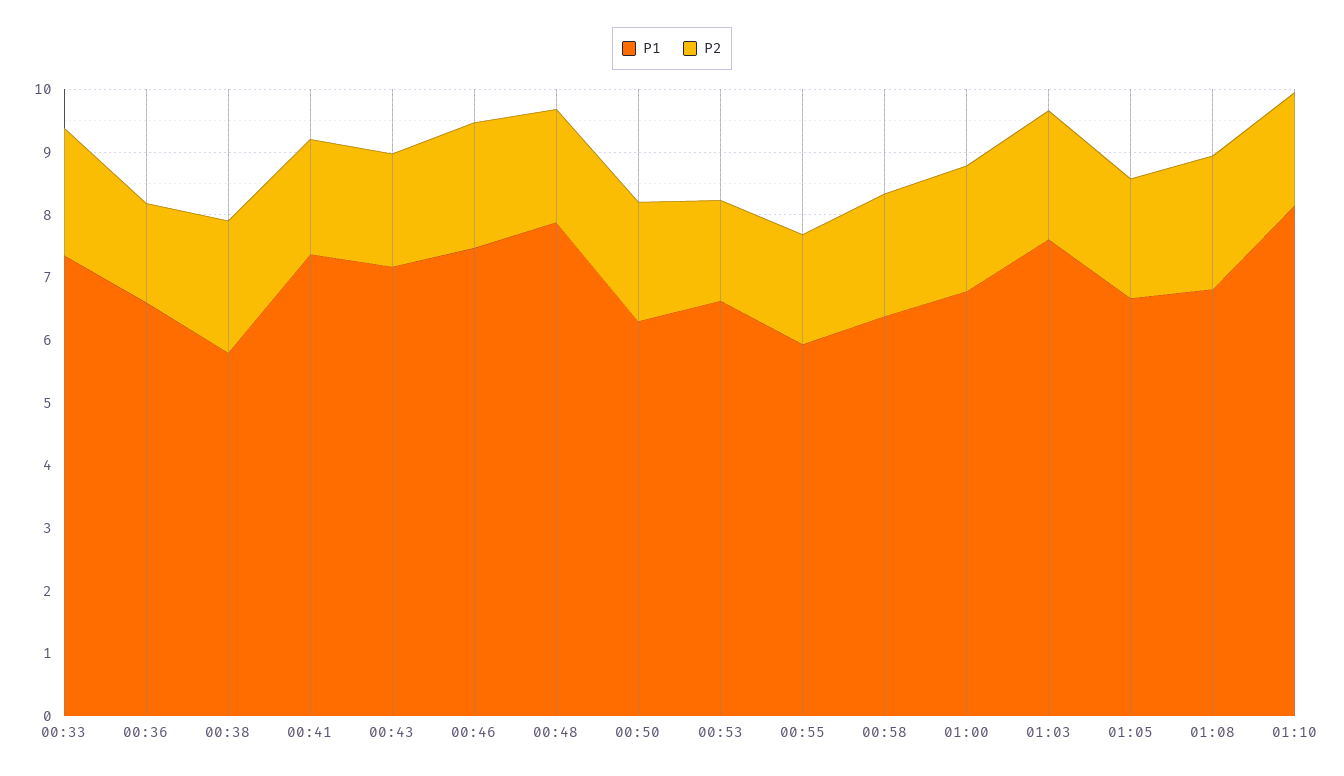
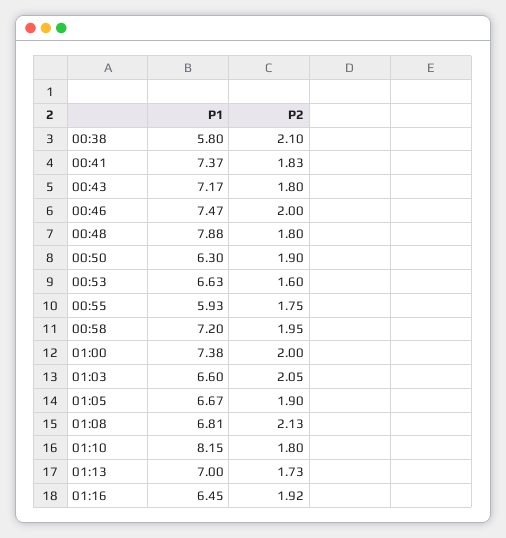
P1, 00:33: 7.4 -> none
P2, 00:33: 2 -> none
P1, 00:36: 6.6 -> none
P2, 00:36: 1.6 -> none
P1, 00:58: 6.4 -> 7.2
P1, 01:00: 6.8 -> 7.38
P1, 01:03: 7.6 -> 6.6
P1, 01:13: none -> 7
P2, 01:13: none -> 1.73
P1, 01:16: none -> 6.45
P2, 01:16: none -> 1.92

